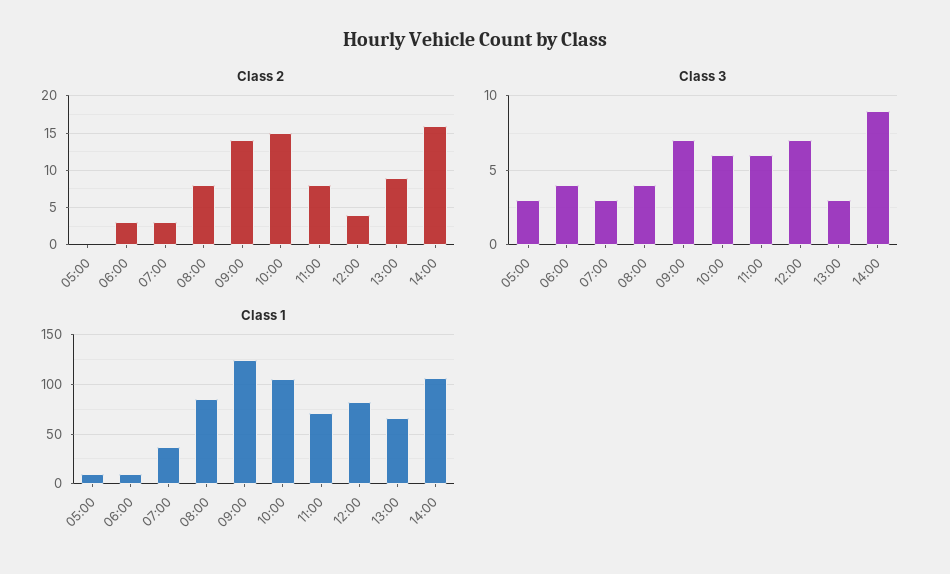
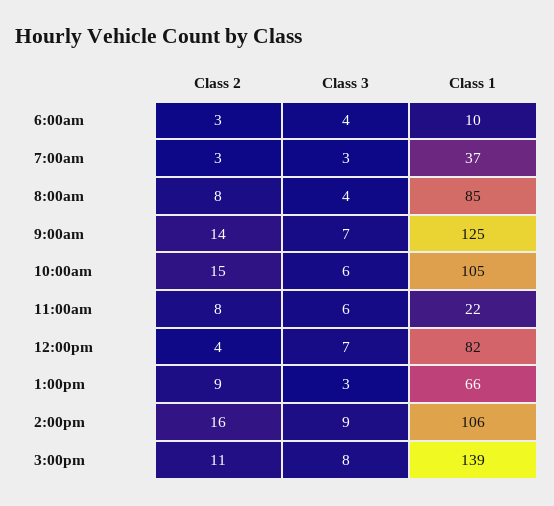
Class 2, 05:00: 0 -> none
Class 3, 05:00: 3 -> none
Class 1, 05:00: 10 -> none
Class 1, 11:00: 70 -> 22
Class 2, 3:00pm: none -> 11
Class 3, 3:00pm: none -> 8
Class 1, 3:00pm: none -> 139

